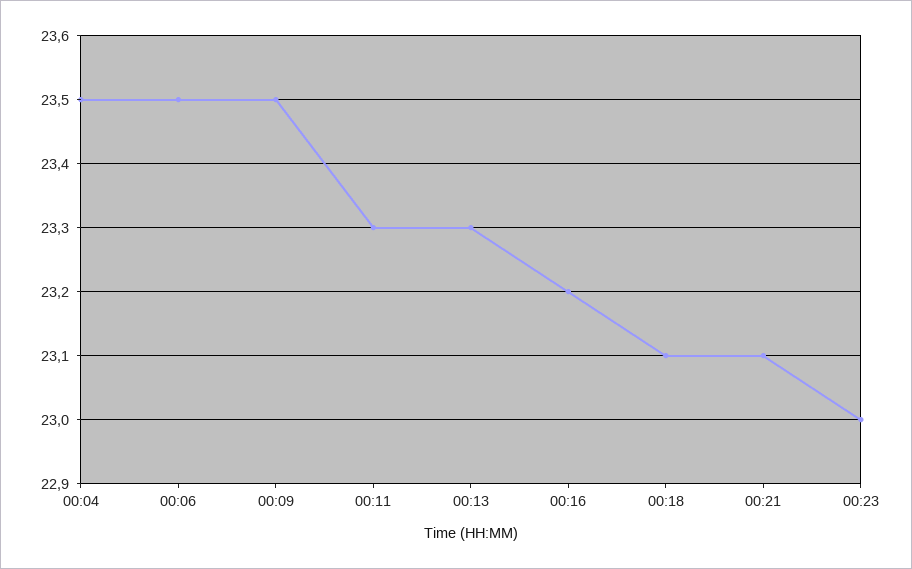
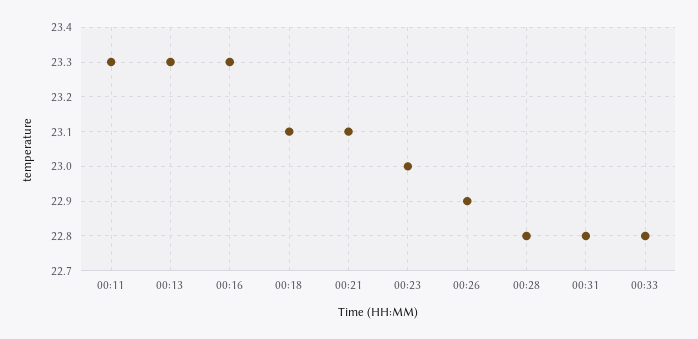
00:04: 23.5 -> none
00:06: 23.5 -> none
00:09: 23.5 -> none
00:16: 23.2 -> 23.3
00:26: none -> 22.9
00:28: none -> 22.8
00:31: none -> 22.8
00:33: none -> 22.8

